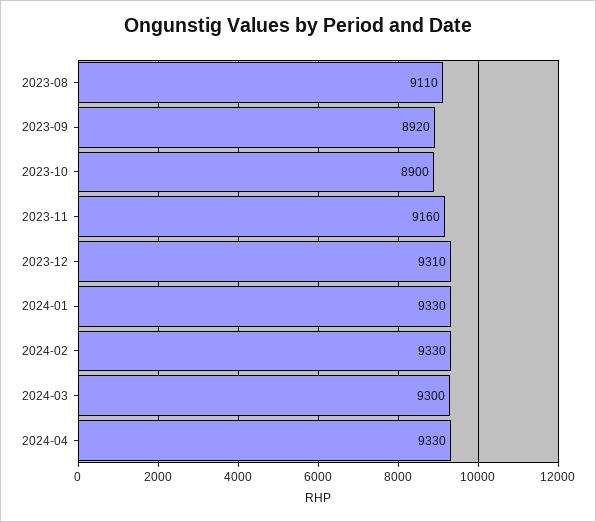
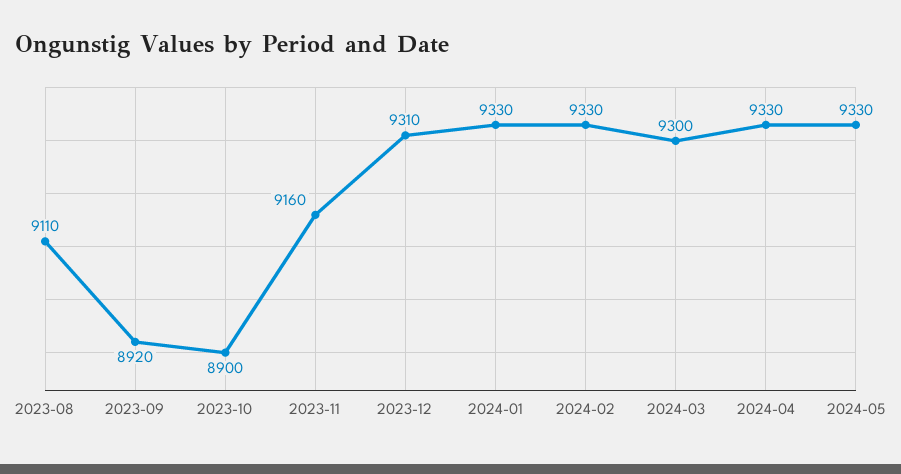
2024-05: none -> 9330

